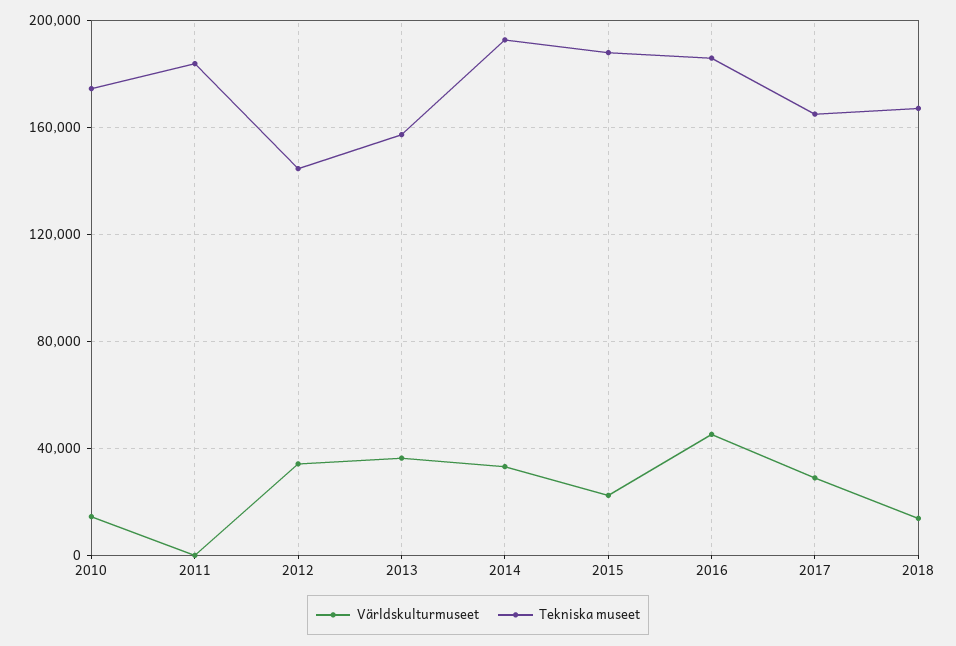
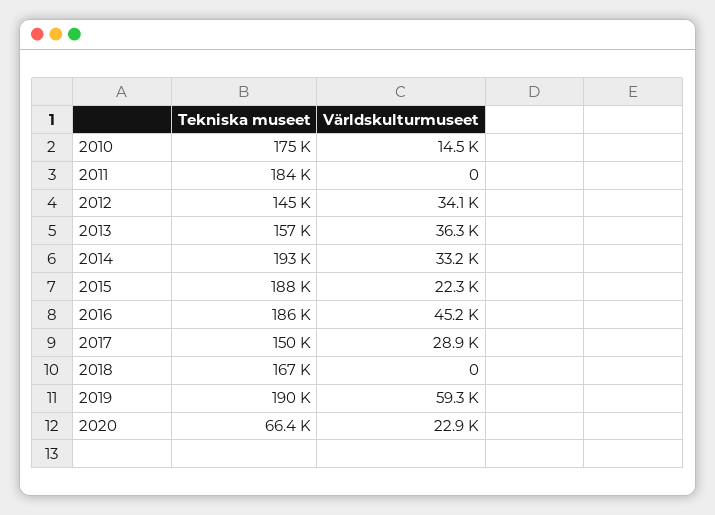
Tekniska museet, 2017: 165000 -> 150000
Världskulturmuseet, 2018: 15000 -> 0
Tekniska museet, 2019: none -> 190000
Världskulturmuseet, 2019: none -> 59300
Tekniska museet, 2020: none -> 66400
Världskulturmuseet, 2020: none -> 22900

